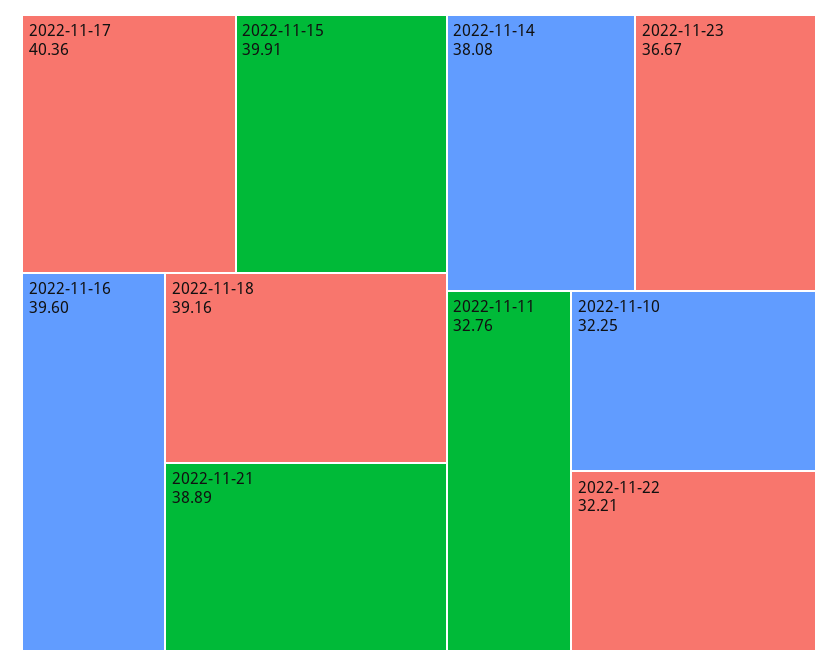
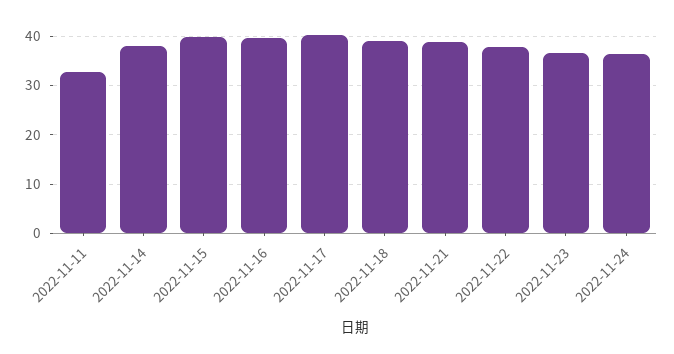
2022-11-10: 32.25 -> none
2022-11-22: 32.21 -> 38
2022-11-24: none -> 36

